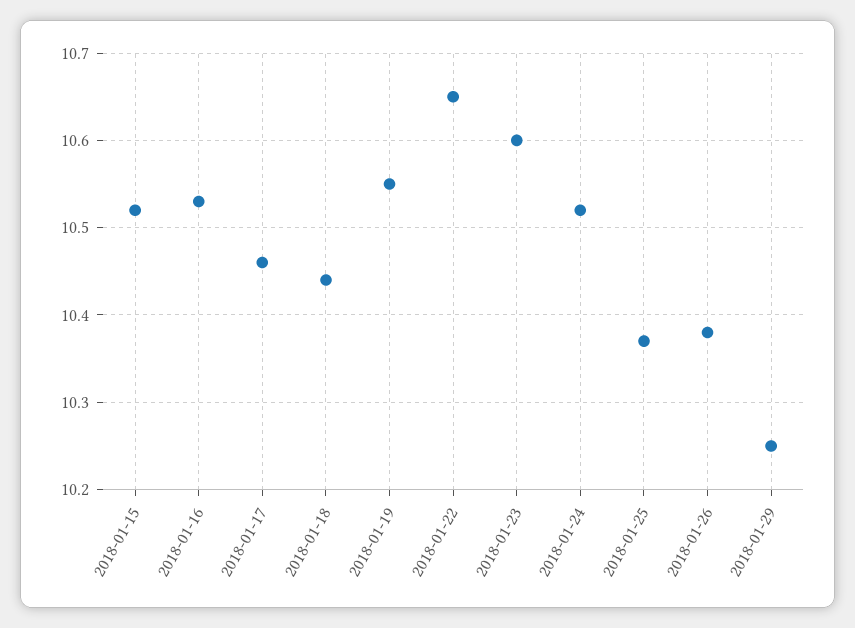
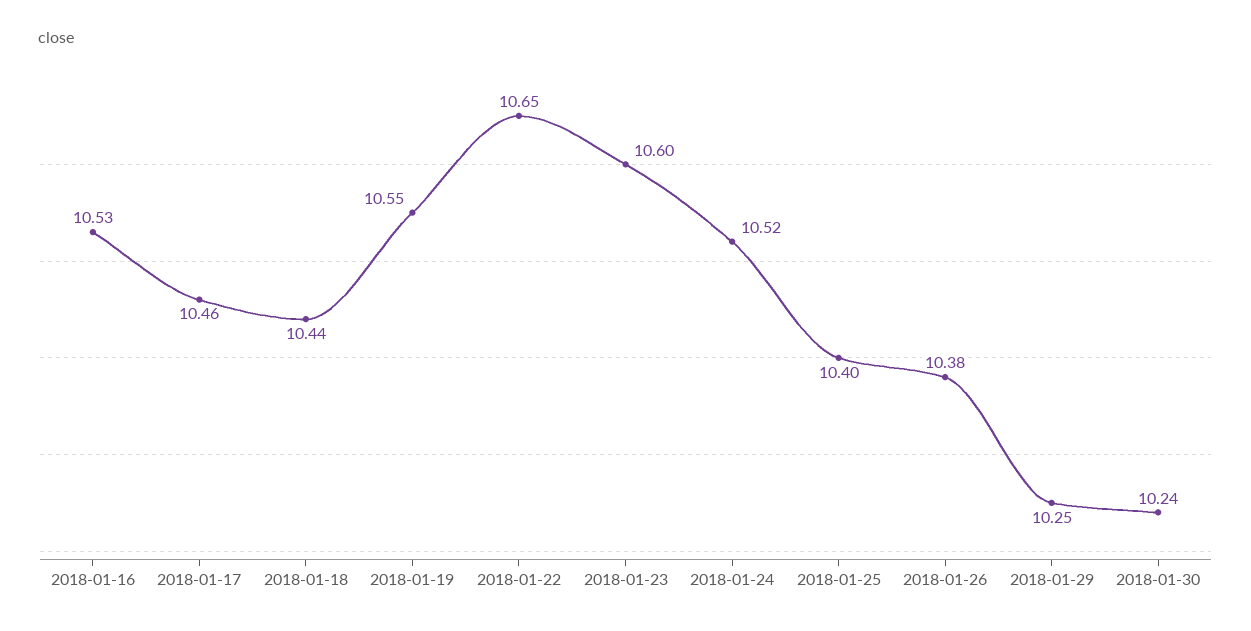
2018-01-15: 10.52 -> none
2018-01-25: 10.37 -> 10.4
2018-01-30: none -> 10.24

